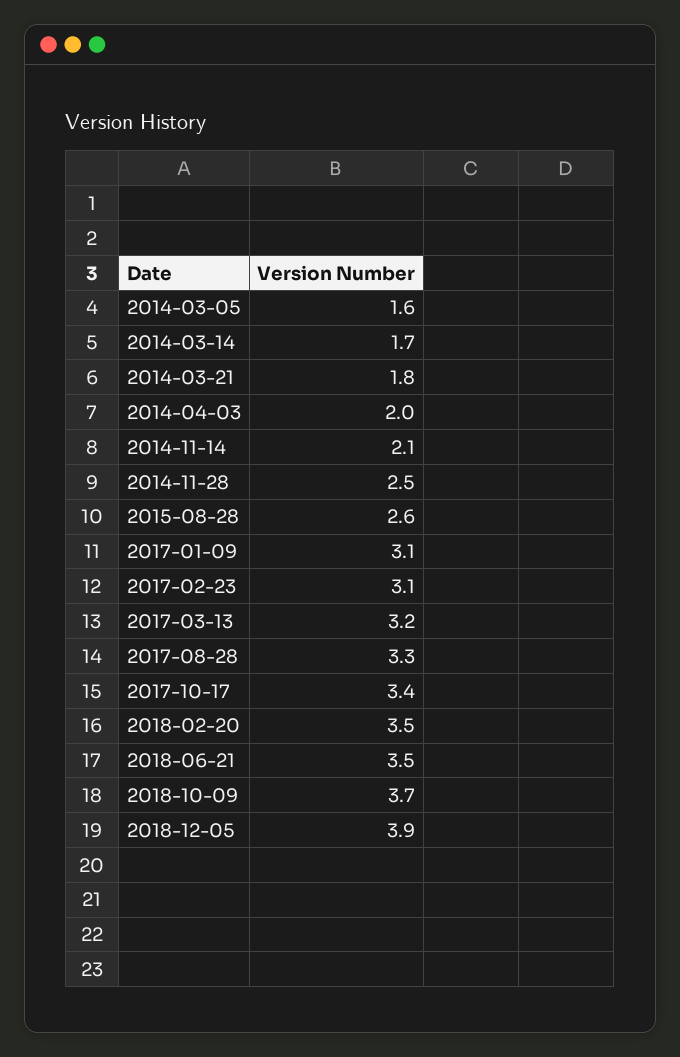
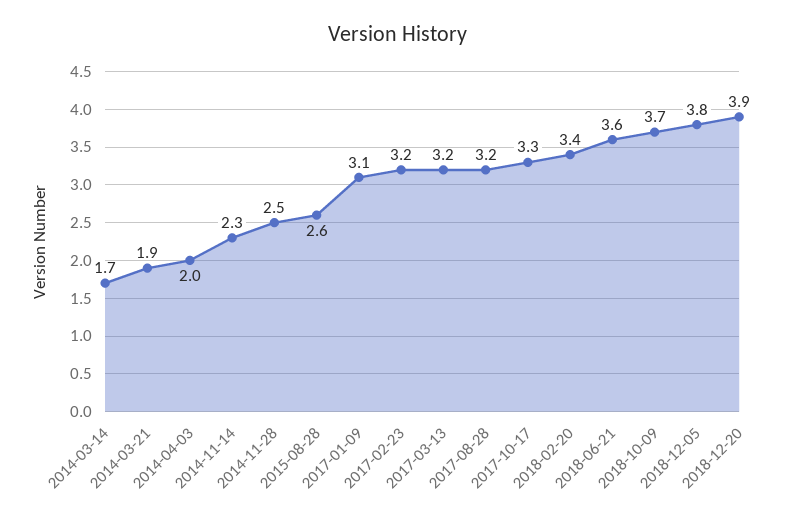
2014-03-05: 1.6 -> none
2014-03-21: 1.8 -> 1.9
2014-11-14: 2.1 -> 2.3
2017-02-23: 3.1 -> 3.2
2017-08-28: 3.3 -> 3.2
2017-10-17: 3.4 -> 3.3
2018-02-20: 3.5 -> 3.4
2018-06-21: 3.5 -> 3.6
2018-12-05: 3.9 -> 3.8
2018-12-20: none -> 3.9

